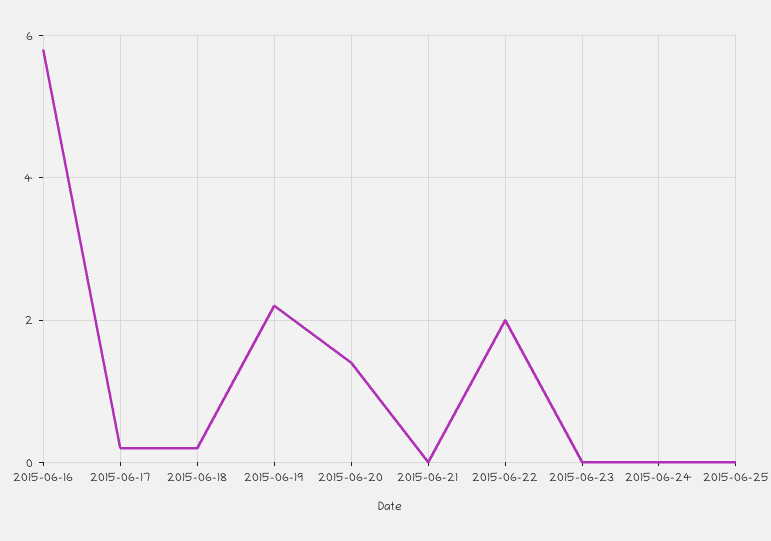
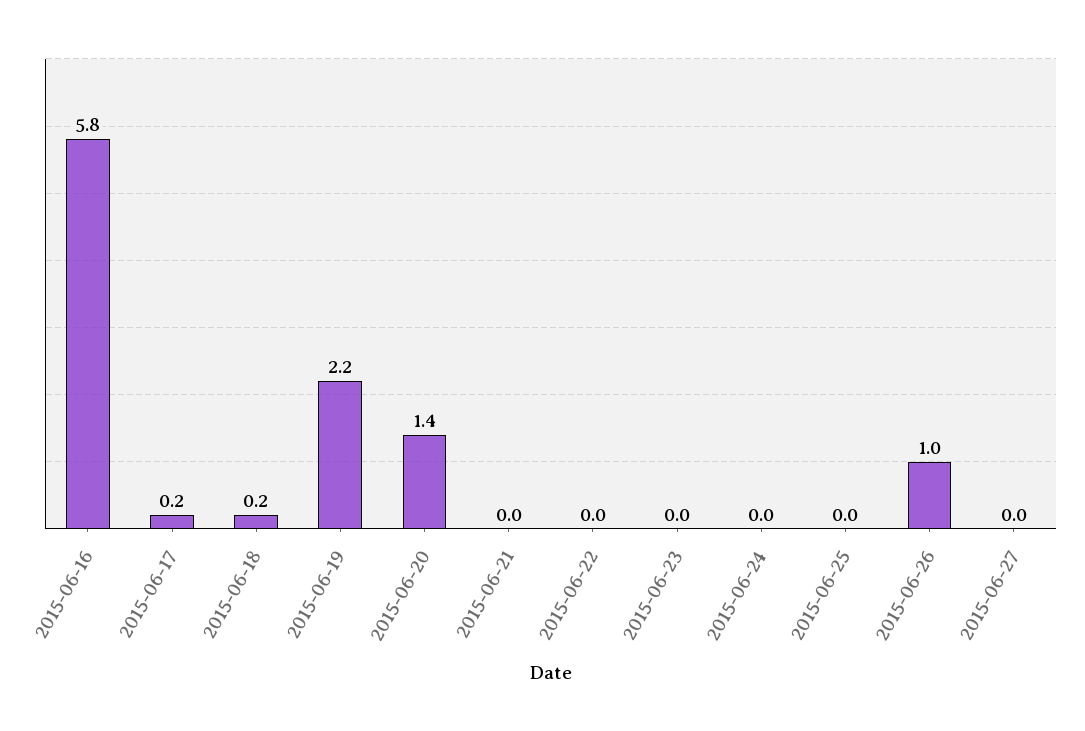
2015-06-22: 2 -> 0
2015-06-26: none -> 1
2015-06-27: none -> 0

